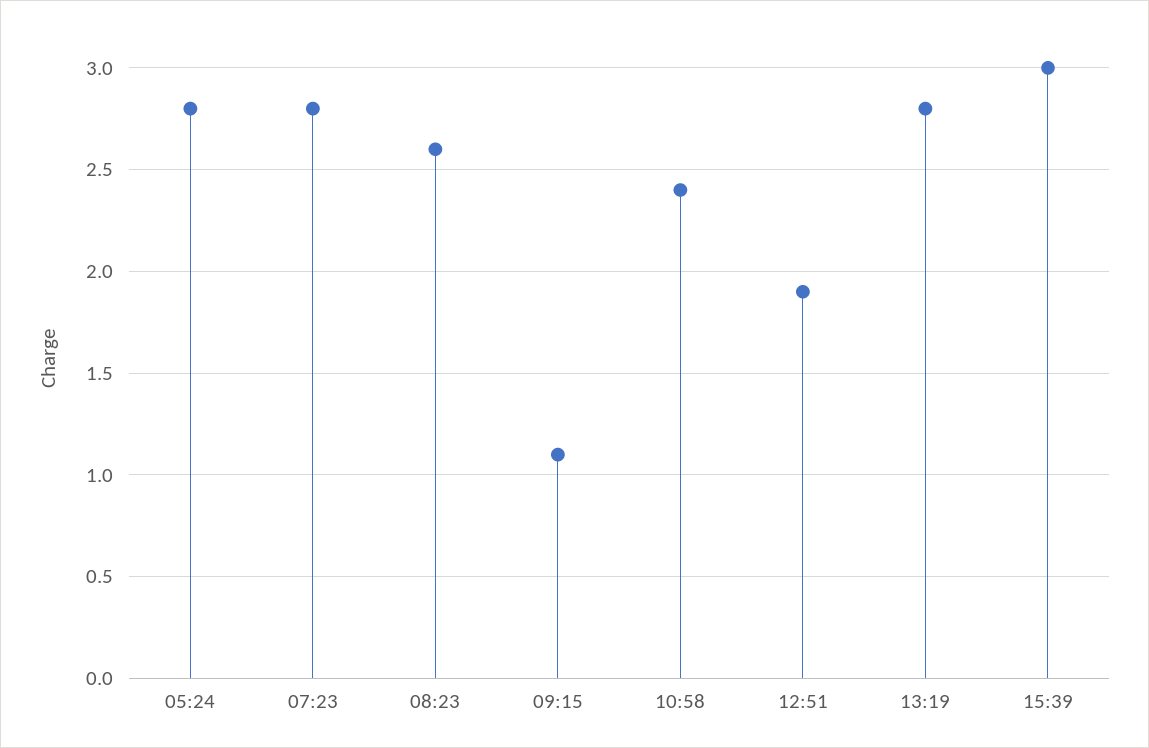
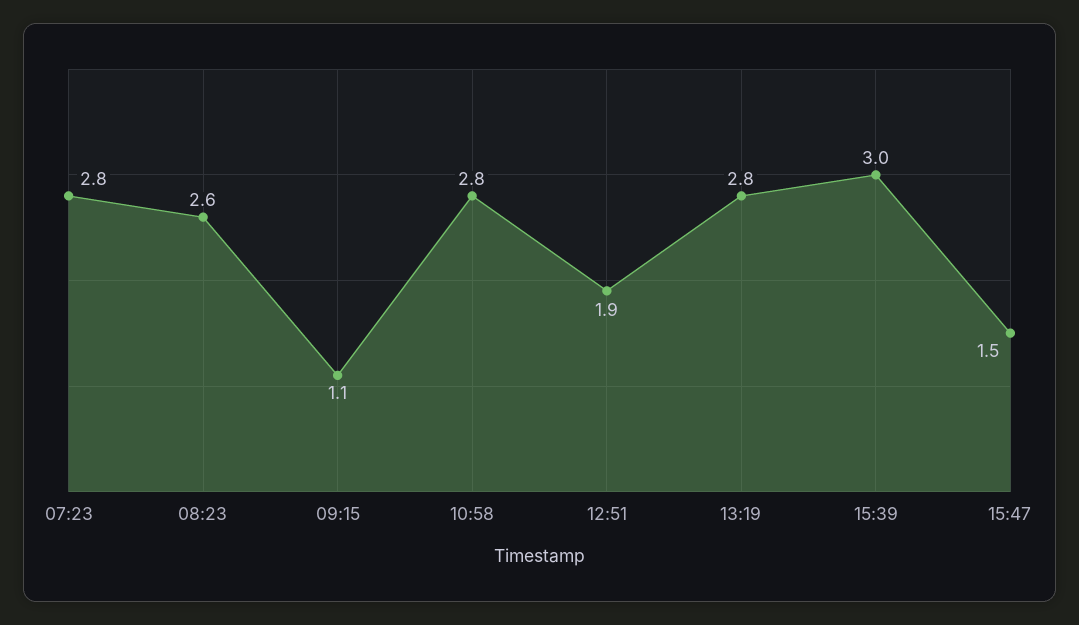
05:24: 2.8 -> none
10:58: 2.4 -> 2.8
15:47: none -> 1.5

